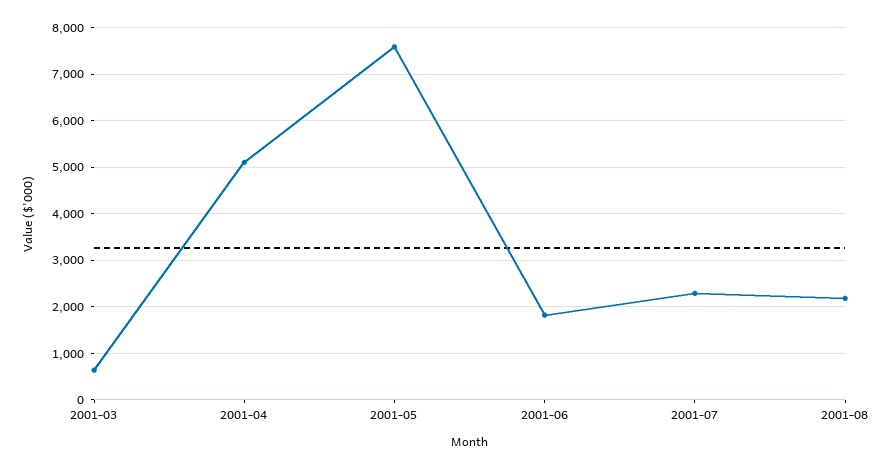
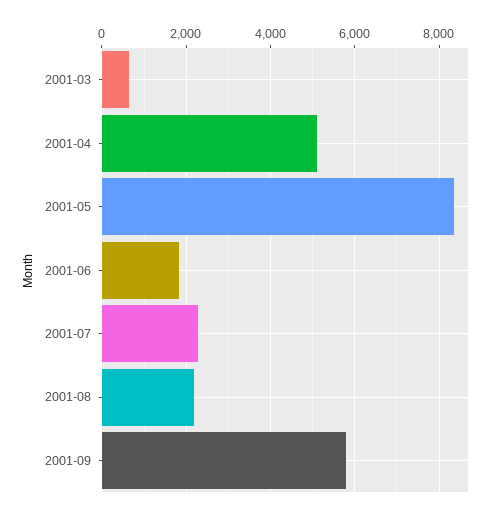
2001-05: 7600 -> 8400
2001-09: none -> 5800

